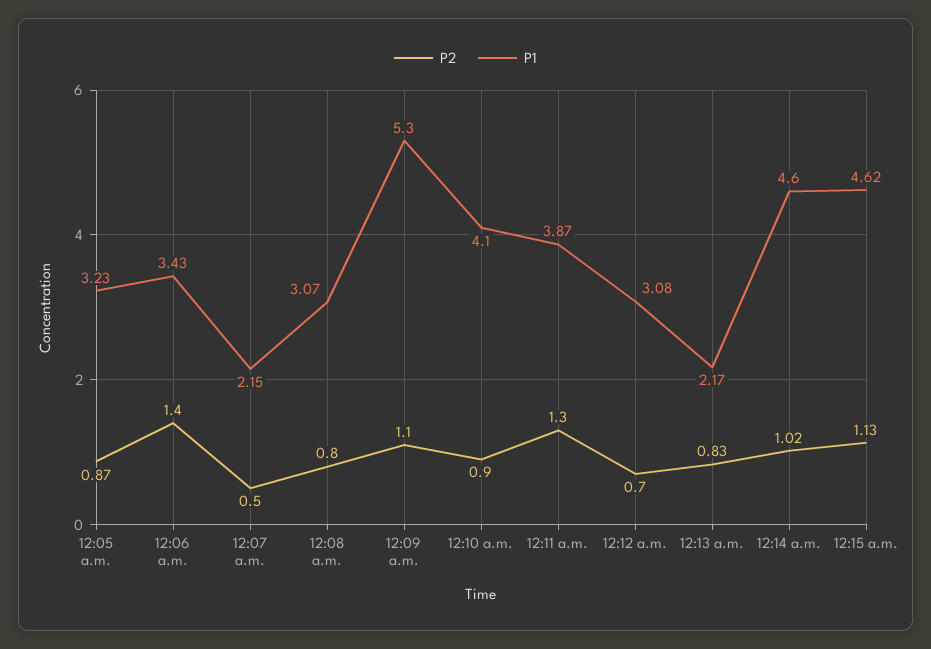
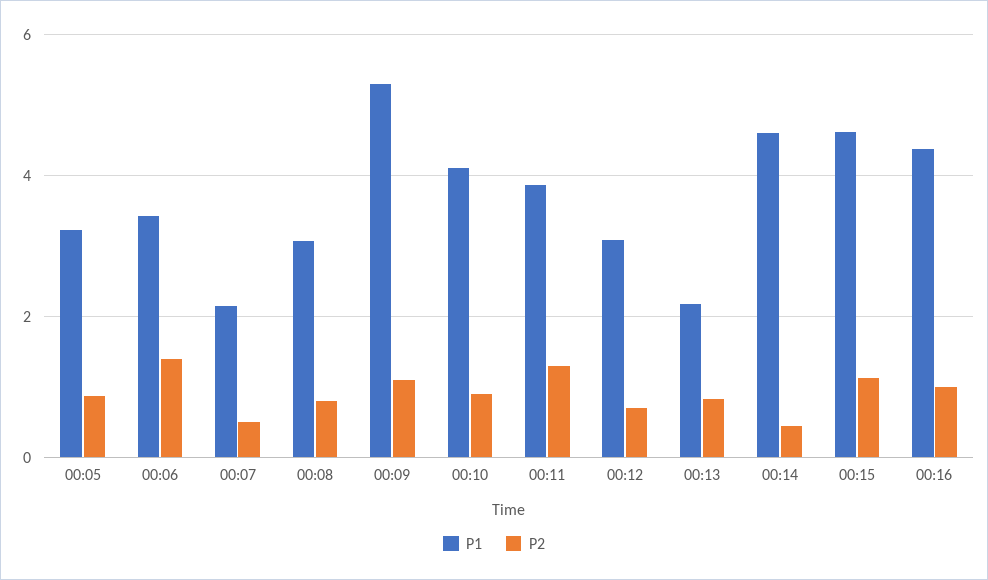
P2, 12:14 a.m.: 1.02 -> 0.4
P1, 00:16: none -> 4.4
P2, 00:16: none -> 1

